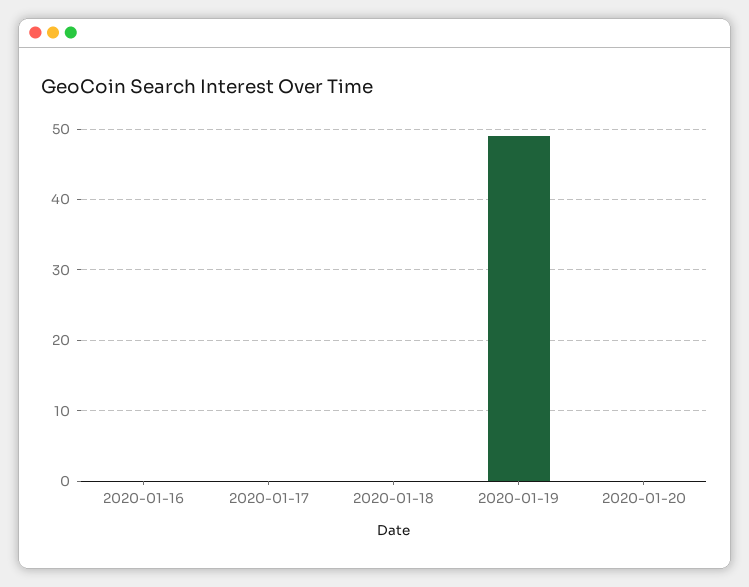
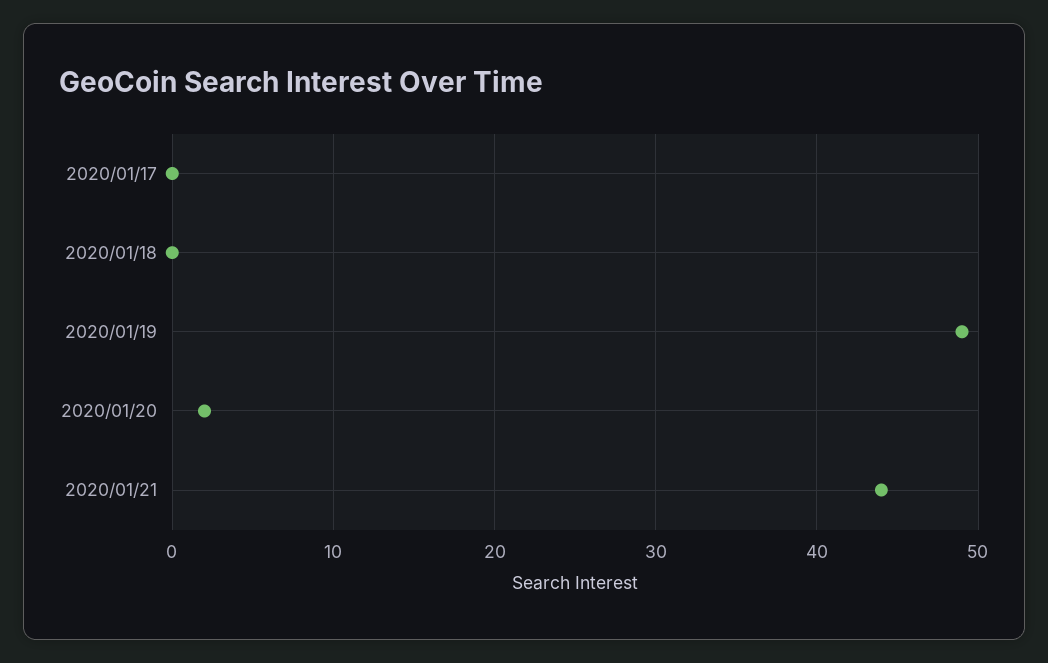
2020-01-16: 0 -> none
2020-01-20: 0 -> 2
2020/01/21: none -> 44

